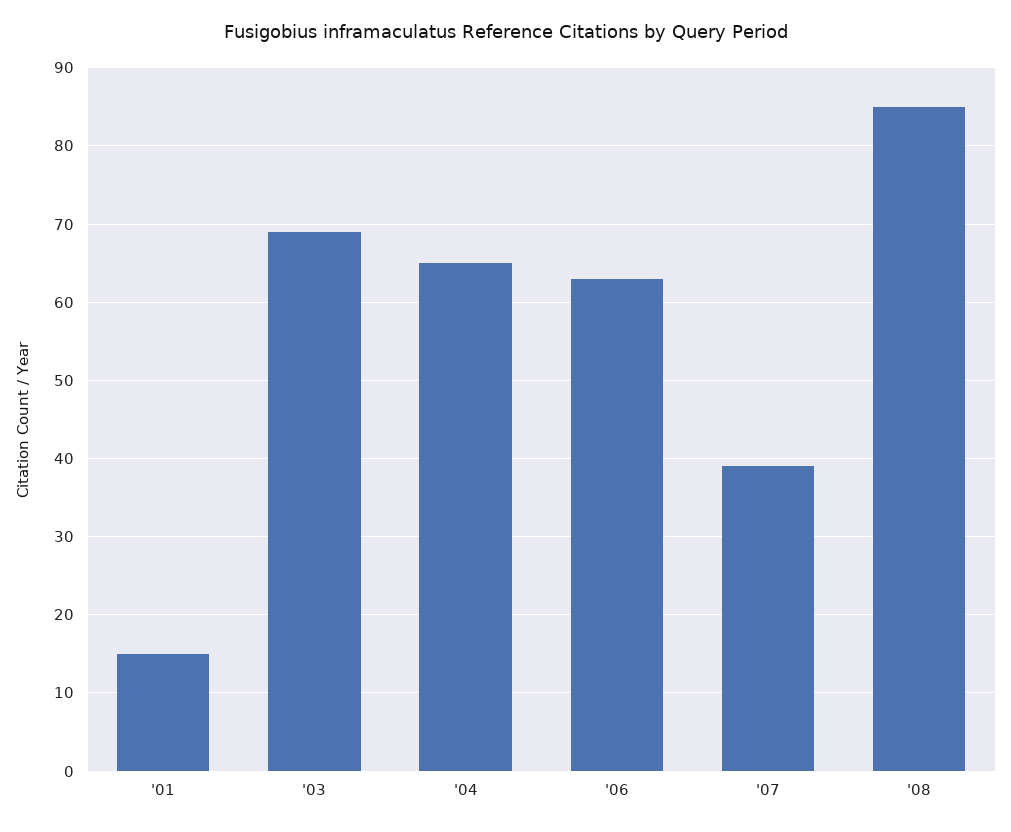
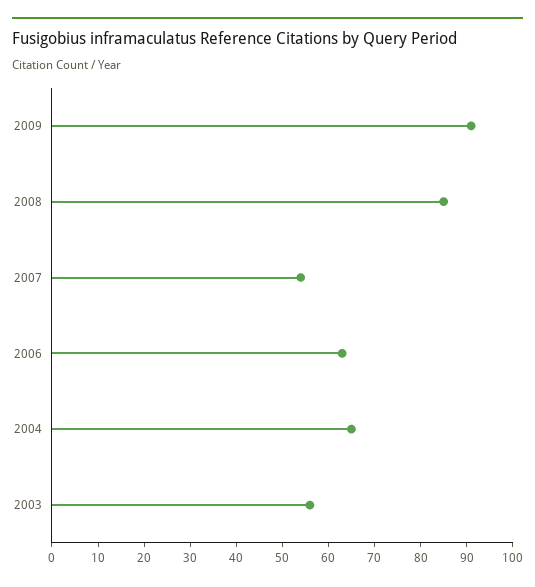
'01: 15 -> none
'03: 69 -> 55
'07: 39 -> 55
2009: none -> 90

